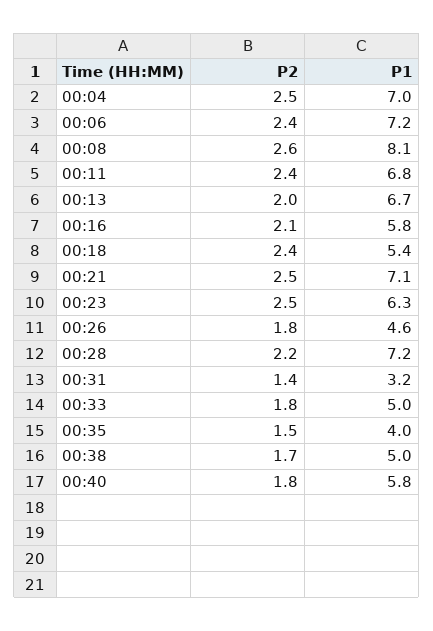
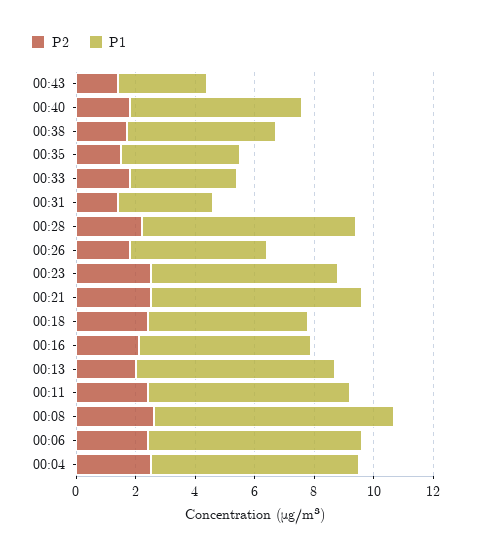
P1, 00:33: 5 -> 3.5
P2, 00:43: none -> 1.5
P1, 00:43: none -> 3

